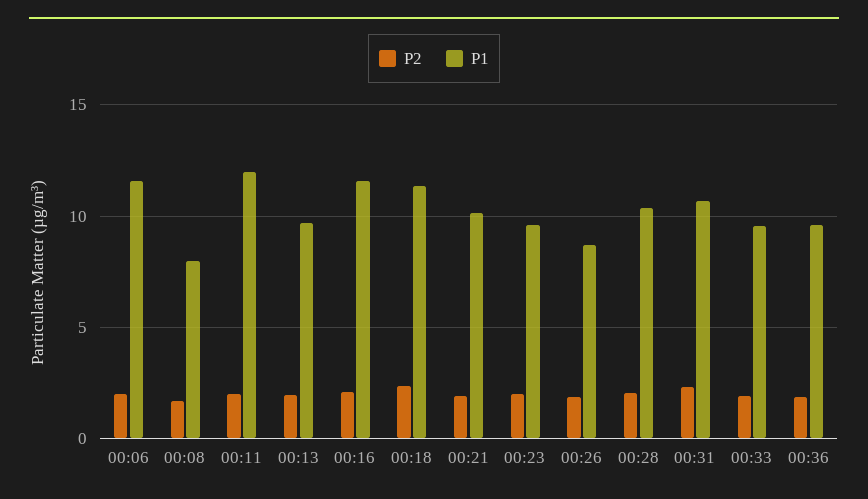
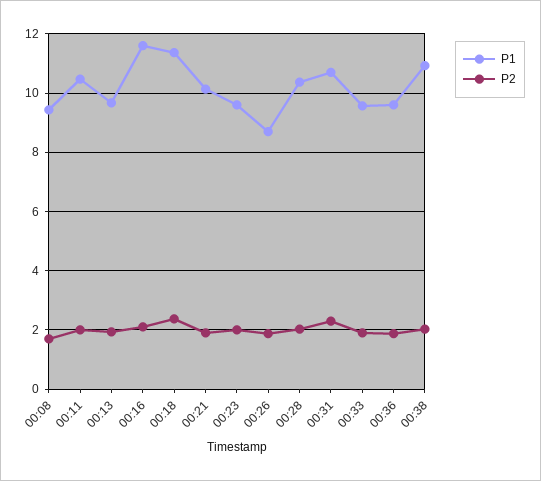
P2, 00:06: 2 -> none
P1, 00:06: 11.5 -> none
P1, 00:08: 8 -> 9.5
P1, 00:11: 12 -> 10.5
P1, 00:38: none -> 11
P2, 00:38: none -> 2

